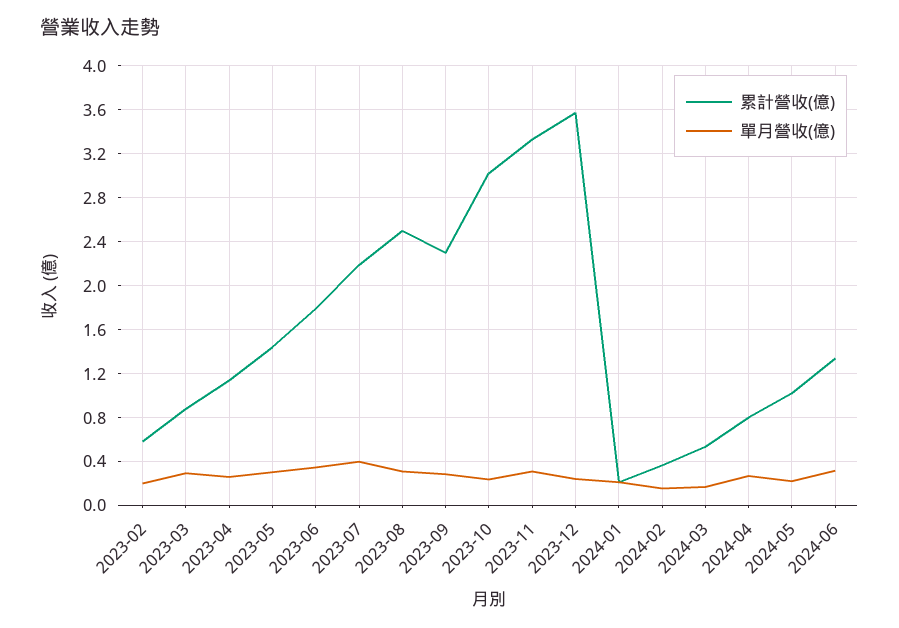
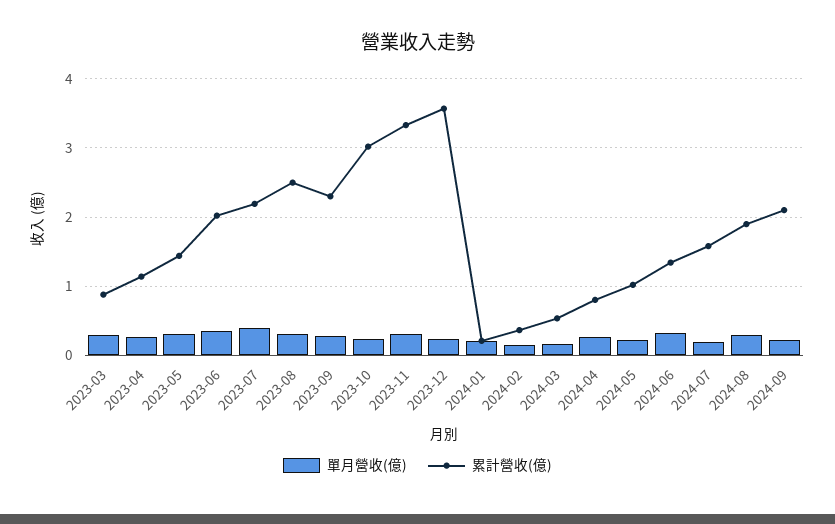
累計營收(億), 2023-02: 0.6 -> none
單月營收(億), 2023-02: 0.2 -> none
累計營收(億), 2023-06: 1.8 -> 2
單月營收(億), 2024-07: none -> 0.2
累計營收(億), 2024-07: none -> 1.6
單月營收(億), 2024-08: none -> 0.3
累計營收(億), 2024-08: none -> 1.9
單月營收(億), 2024-09: none -> 0.2
累計營收(億), 2024-09: none -> 2.1

